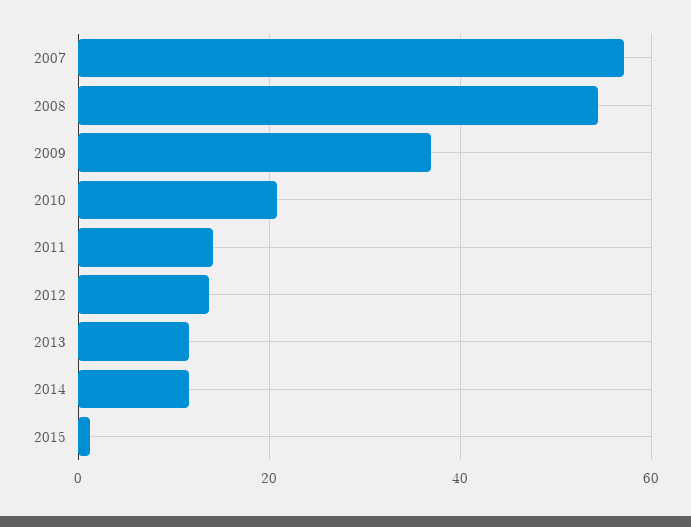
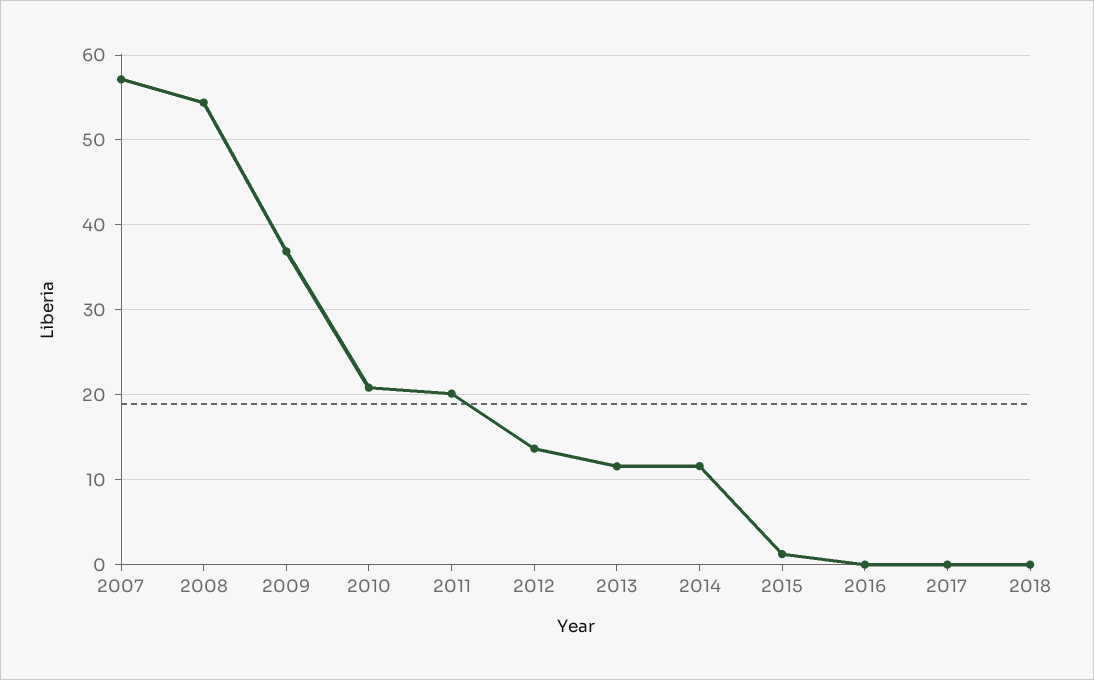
2011: 14 -> 20
2016: none -> 0
2017: none -> 0
2018: none -> 0

